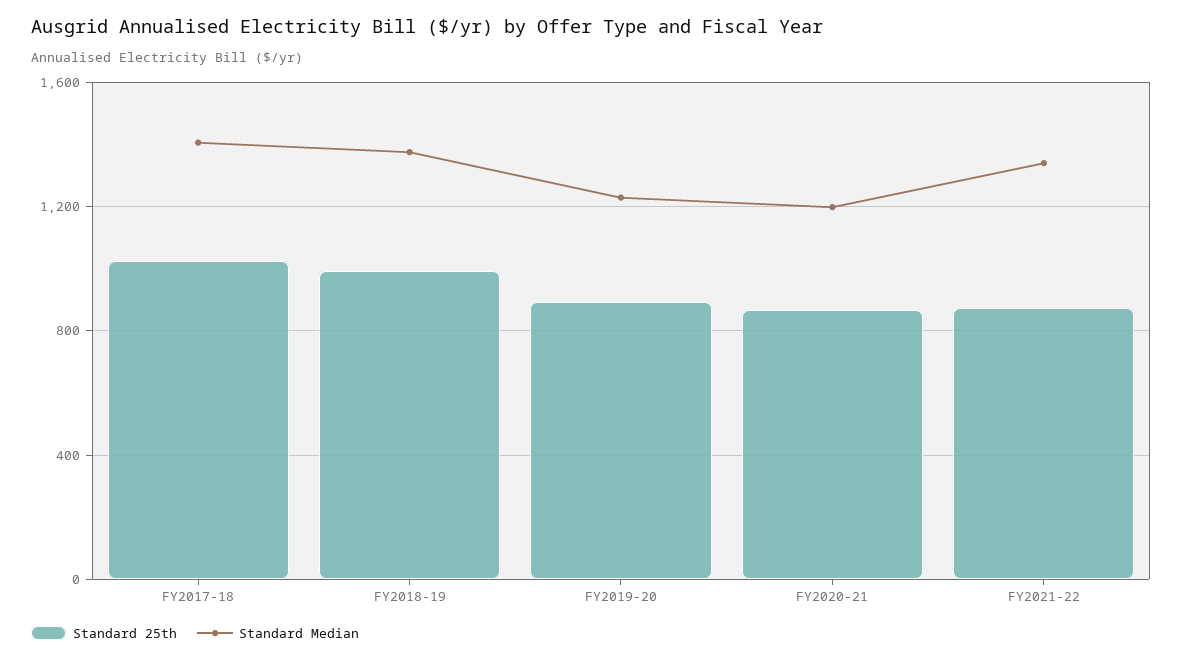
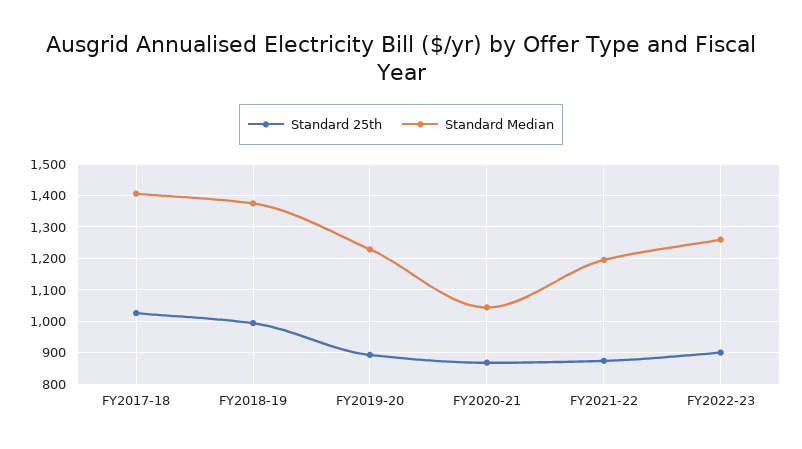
Standard Median, FY2020-21: 1200 -> 1040
Standard Median, FY2021-22: 1350 -> 1200
Standard 25th, FY2022-23: none -> 900
Standard Median, FY2022-23: none -> 1260

